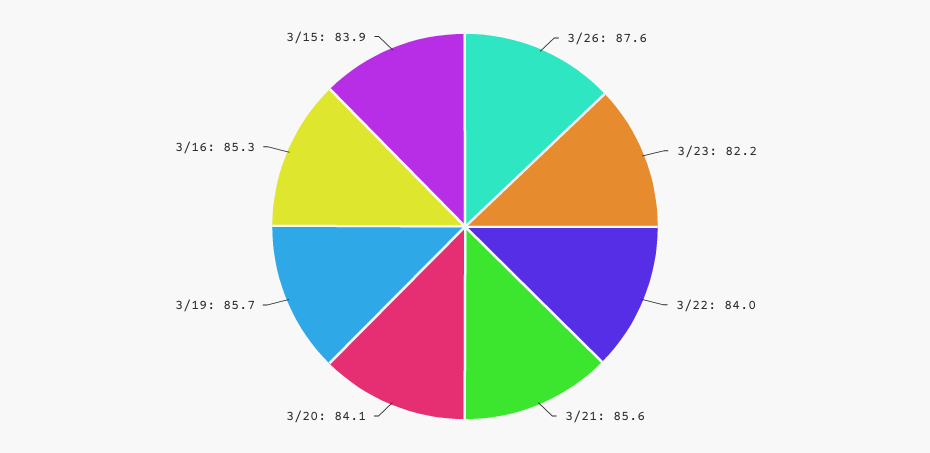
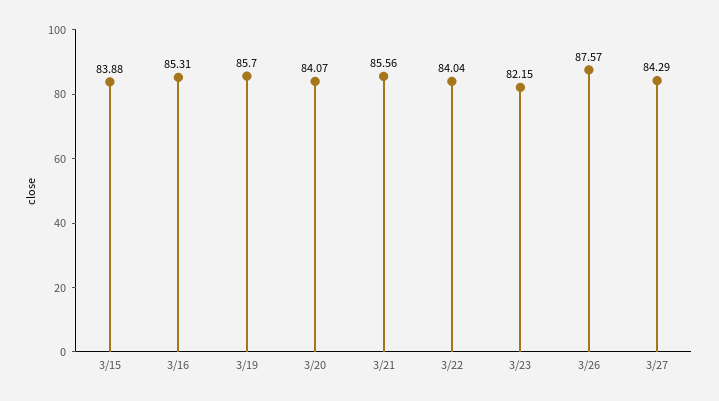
3/27: none -> 84.29

